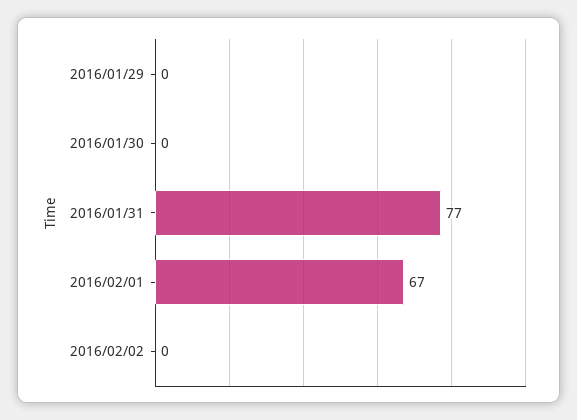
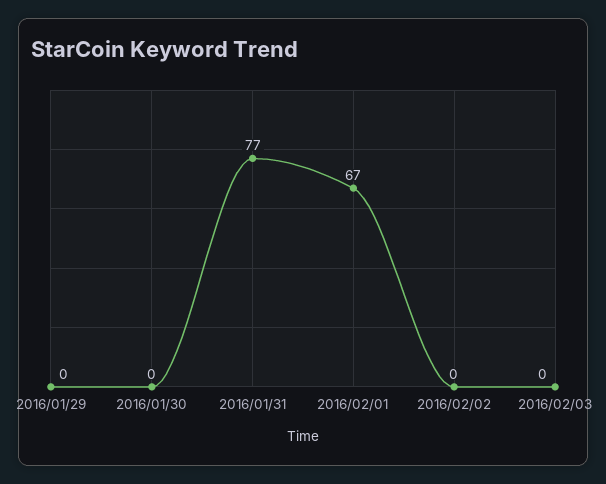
2016/02/03: none -> 0

